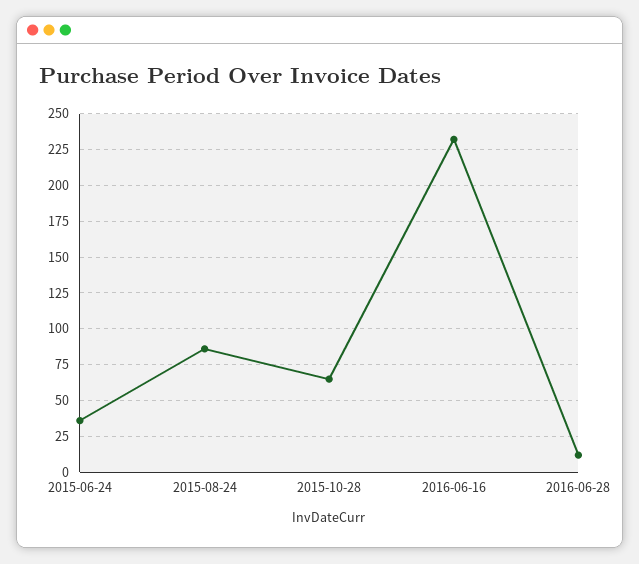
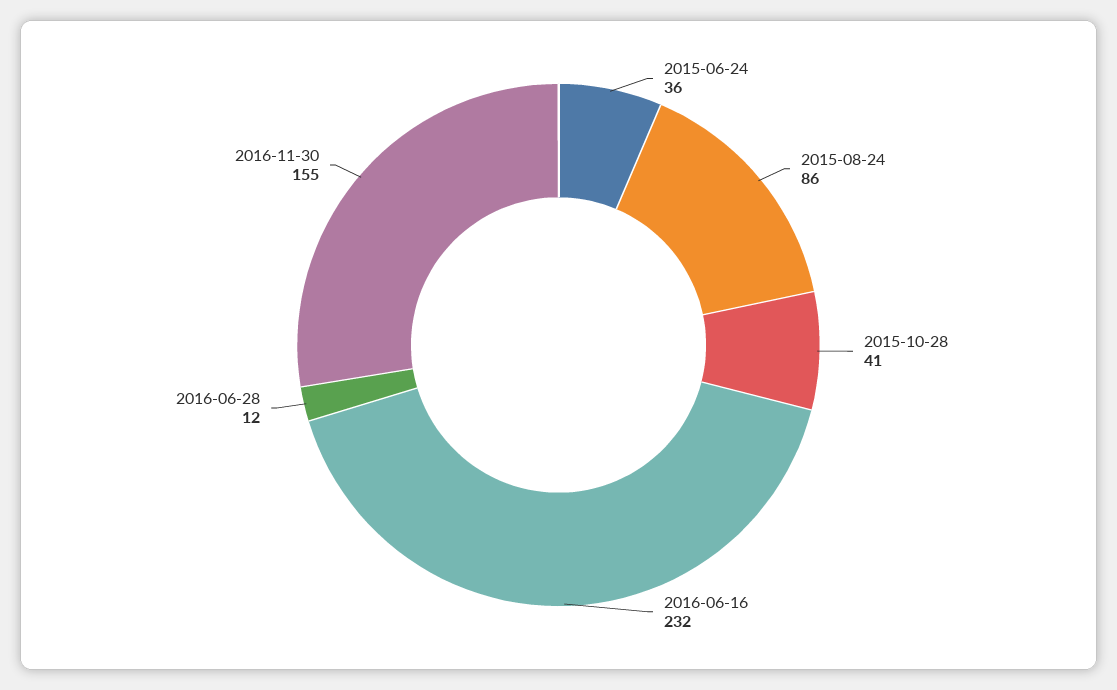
2015-10-28: 65 -> 41
2016-11-30: none -> 155

